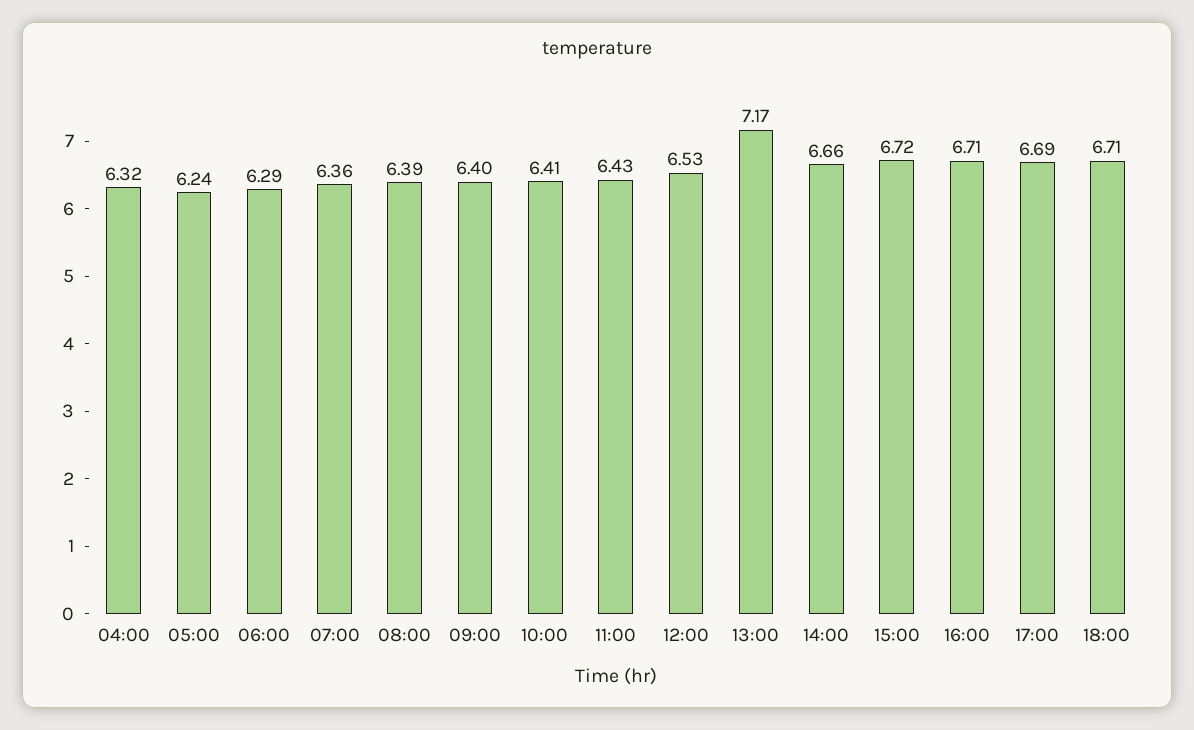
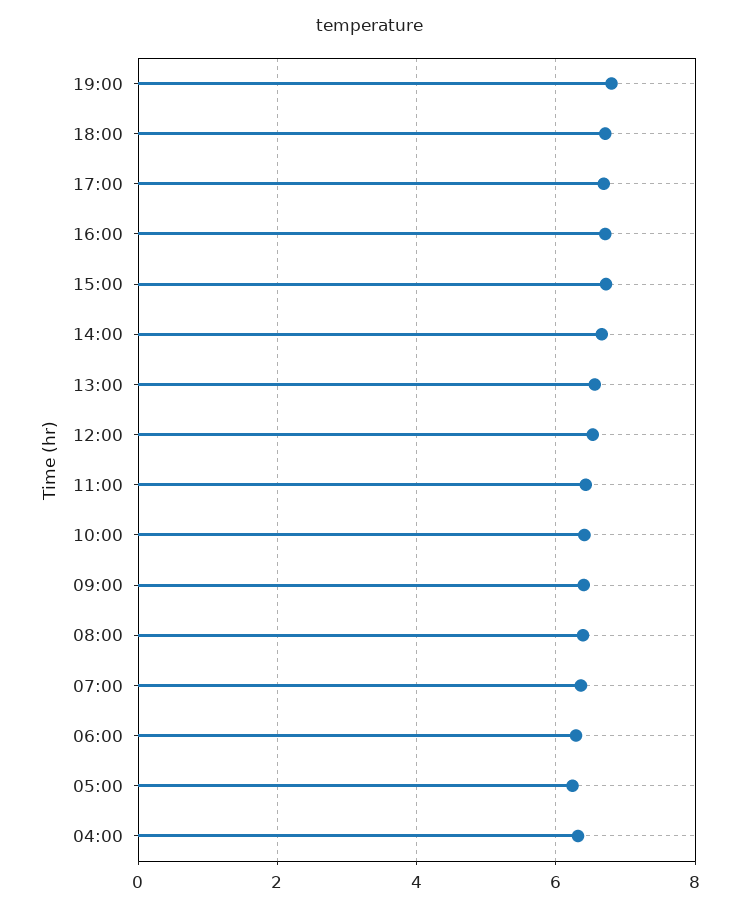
13:00: 7.17 -> 6.6
19:00: none -> 6.8

